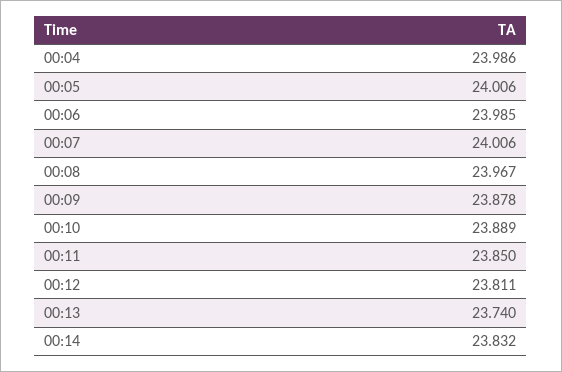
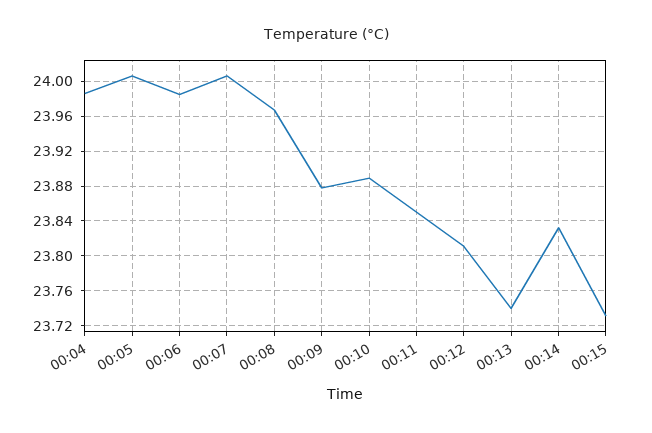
00:15: none -> 23.73

